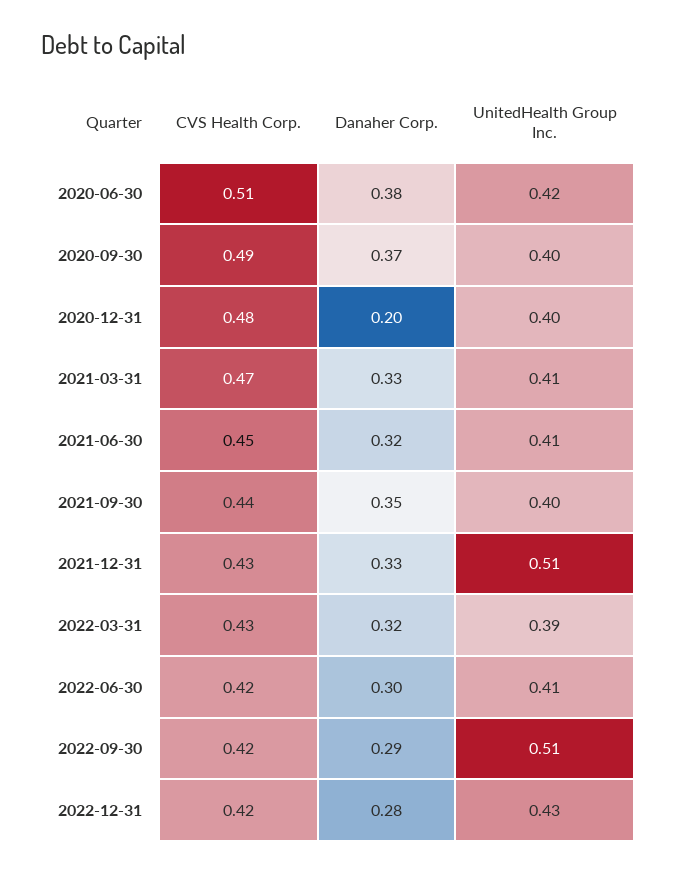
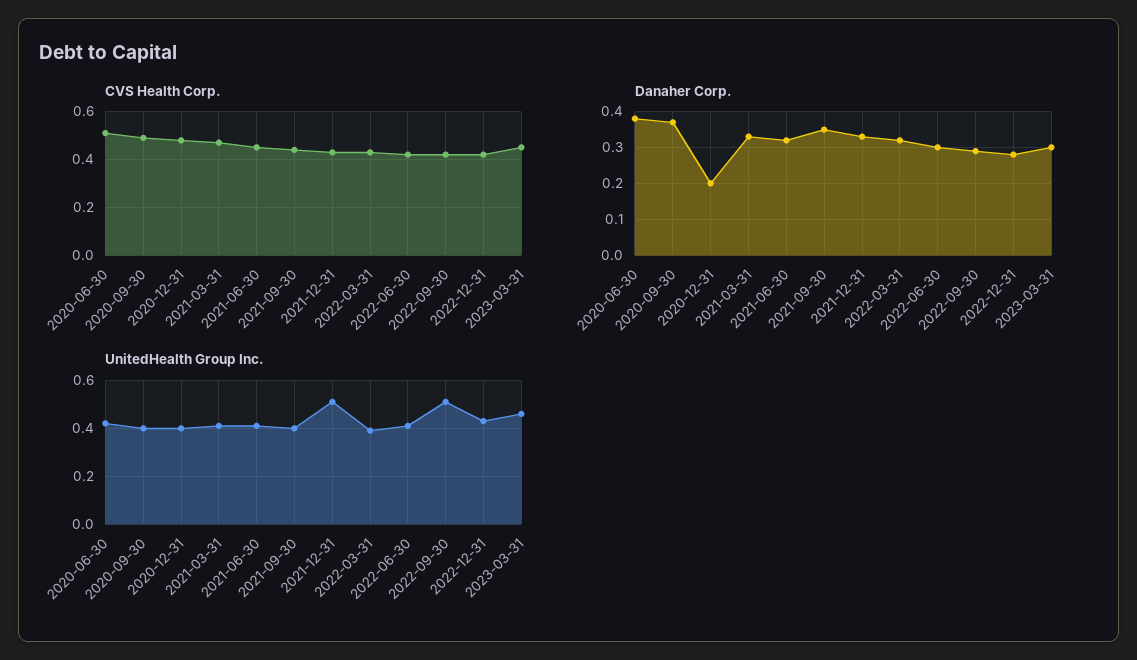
CVS Health Corp., 2023-03-31: none -> 0.45
Danaher Corp., 2023-03-31: none -> 0.3
UnitedHealth Group Inc., 2023-03-31: none -> 0.45

